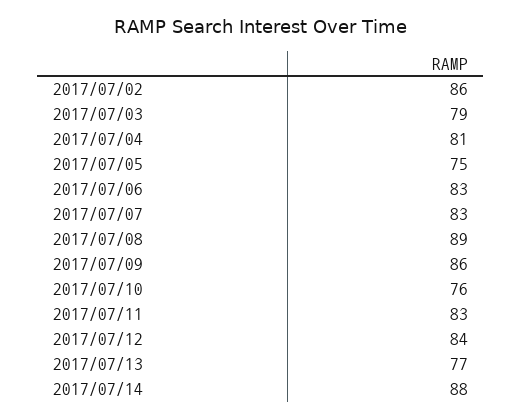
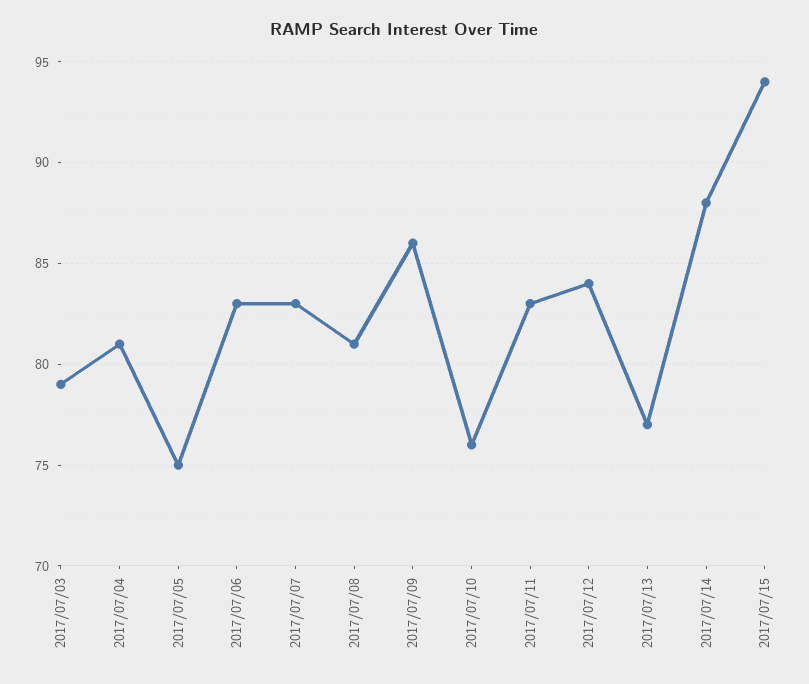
2017/07/02: 86 -> none
2017/07/08: 89 -> 81
2017/07/15: none -> 94

